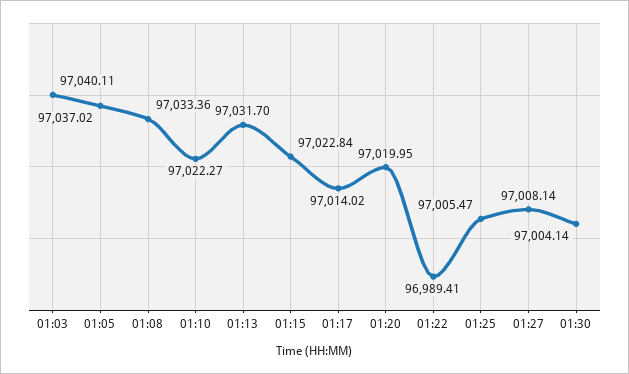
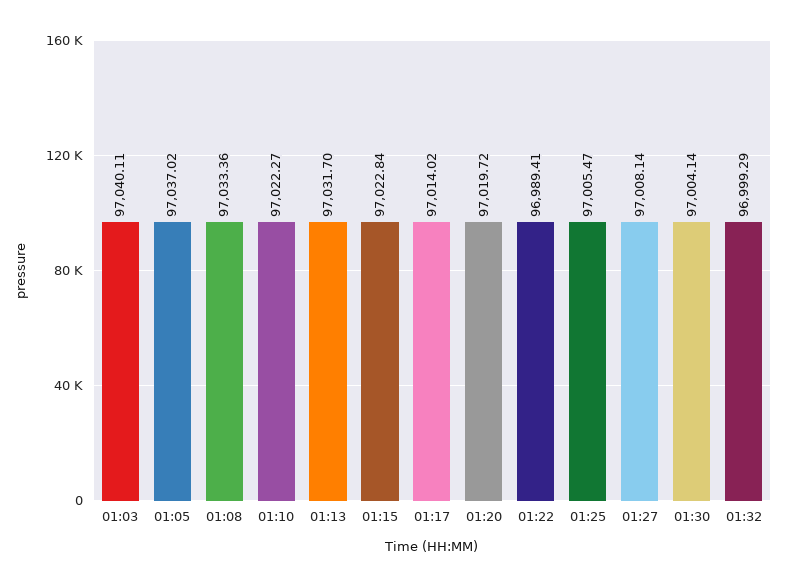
01:20: 97019.95 -> 97019.72
01:32: none -> 96999.29

